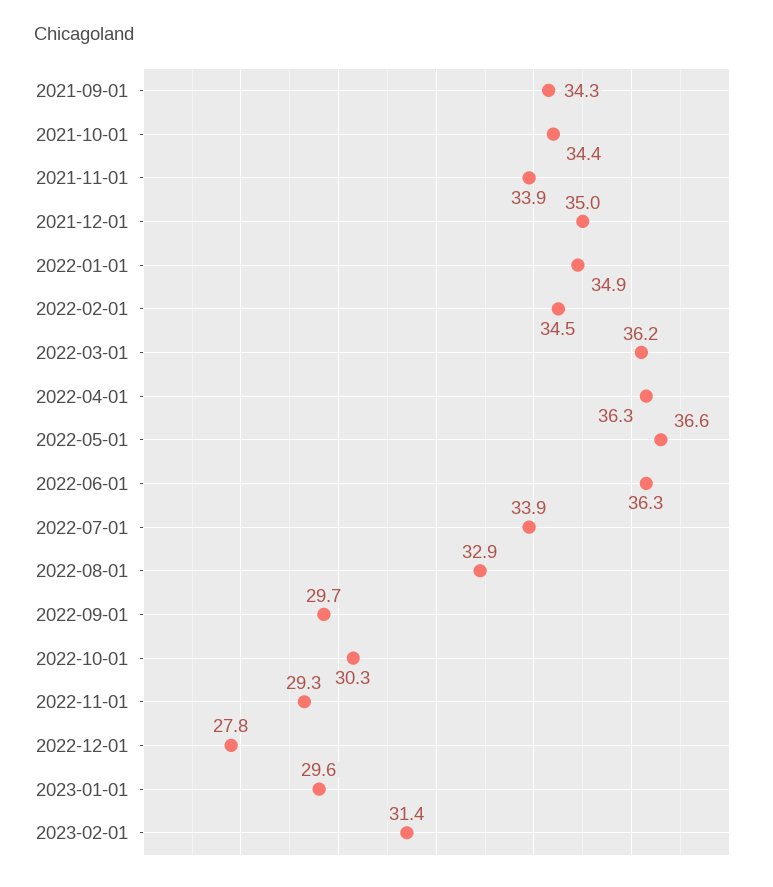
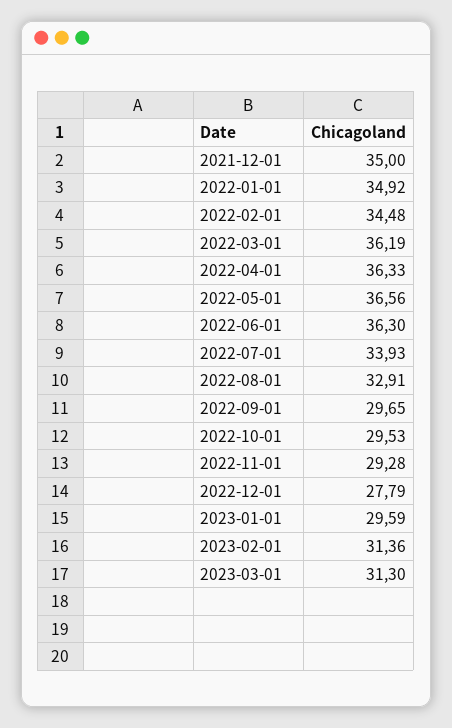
2021-09-01: 34.3 -> none
2021-10-01: 34.4 -> none
2021-11-01: 33.9 -> none
2022-10-01: 30.3 -> 29.53
2023-03-01: none -> 31.3

